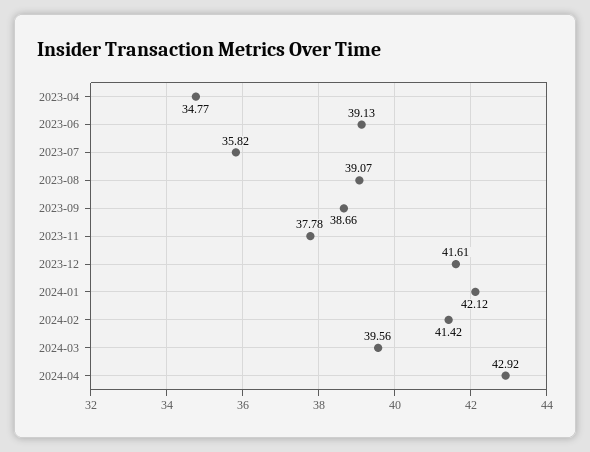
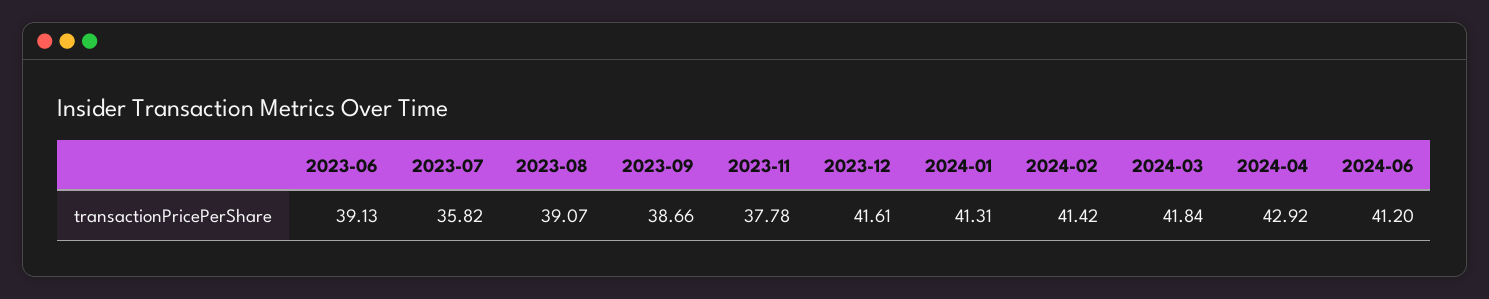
2023-04: 34.77 -> none
2024-01: 42.12 -> 41.31
2024-03: 39.56 -> 41.84
2024-06: none -> 41.2

